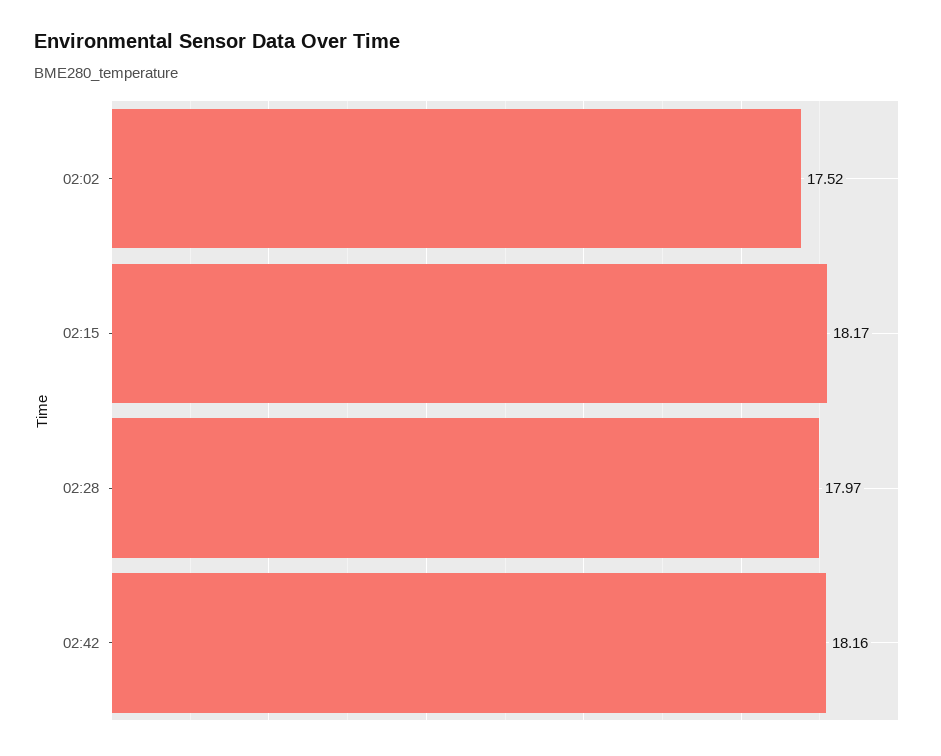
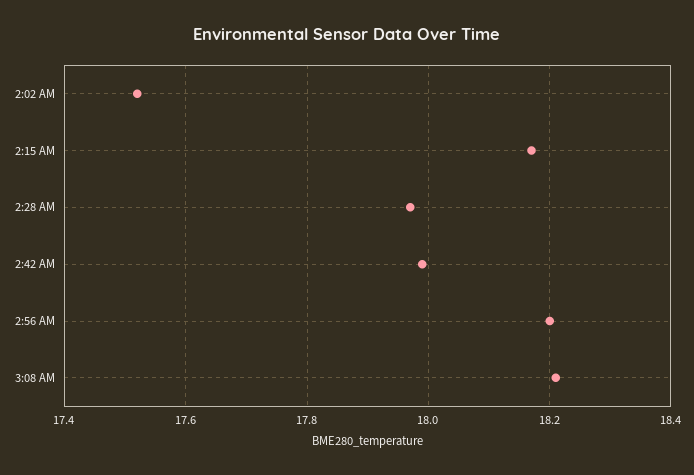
02:42: 18.16 -> 18
2:56 AM: none -> 18.2
3:08 AM: none -> 18.2

